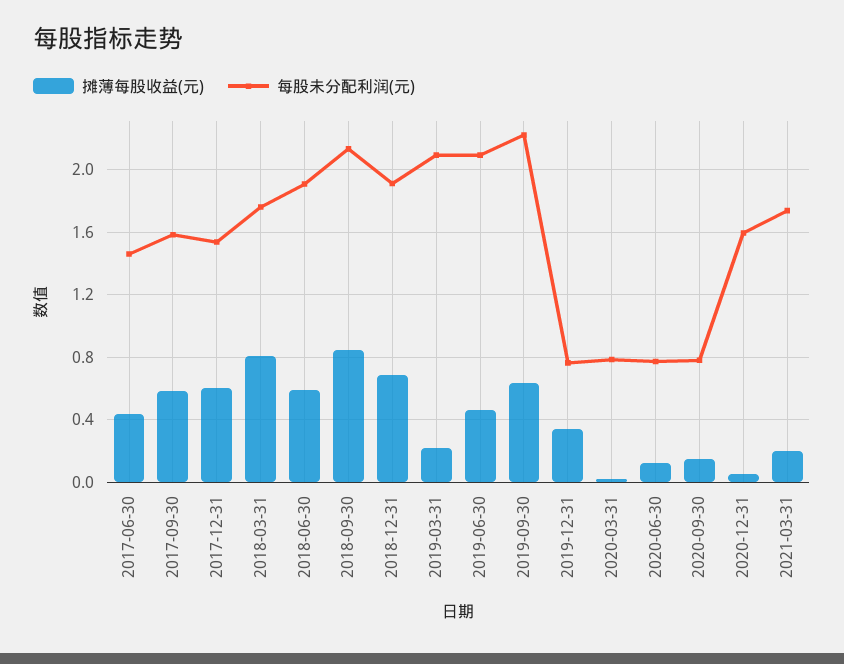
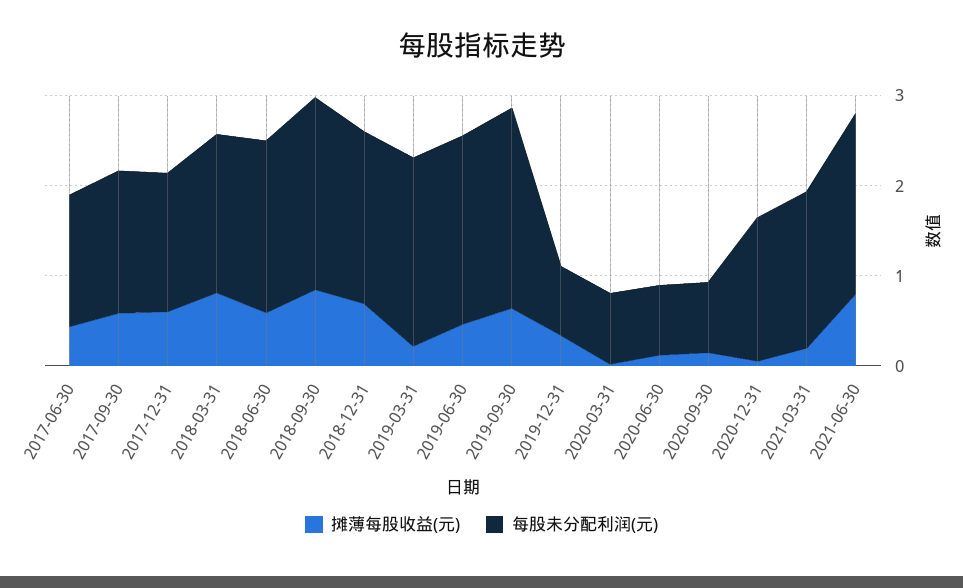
摊薄每股收益(元), 2021-06-30: none -> 0.8
每股未分配利润(元), 2021-06-30: none -> 2

